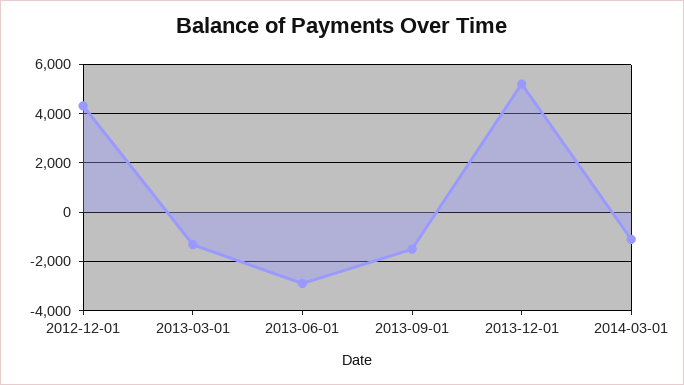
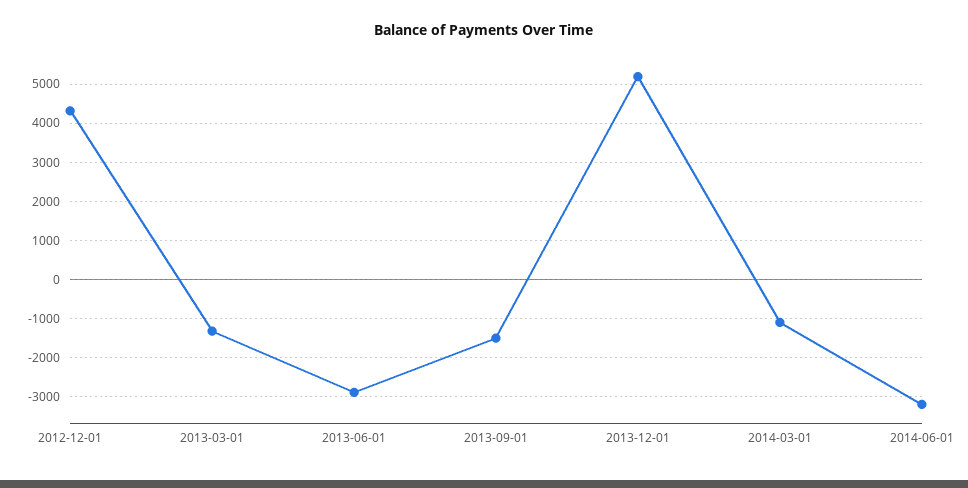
2014-06-01: none -> -3200

